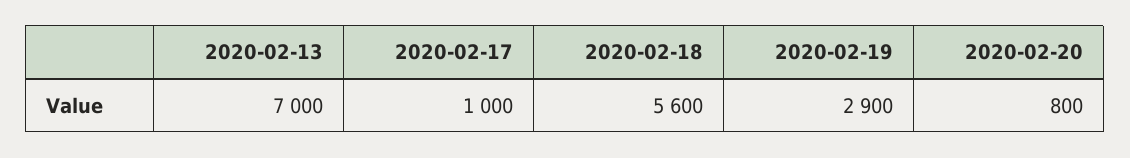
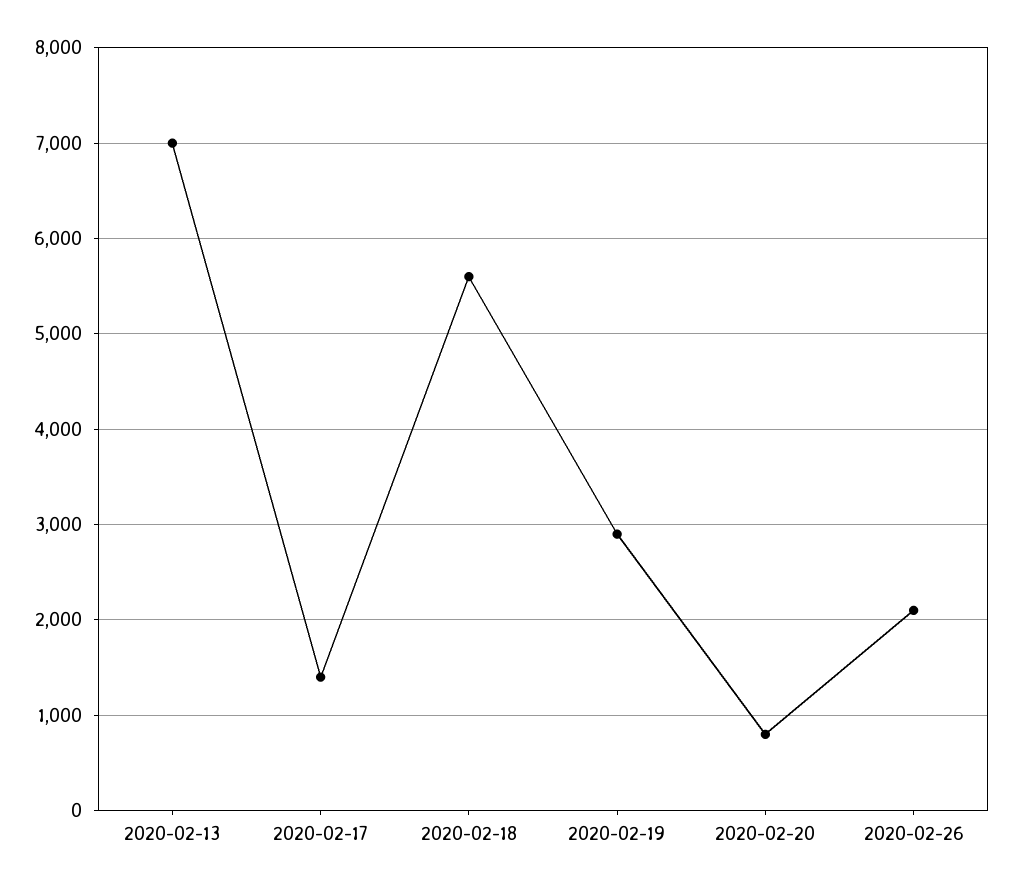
2020-02-17: 1000 -> 1400
2020-02-26: none -> 2100

